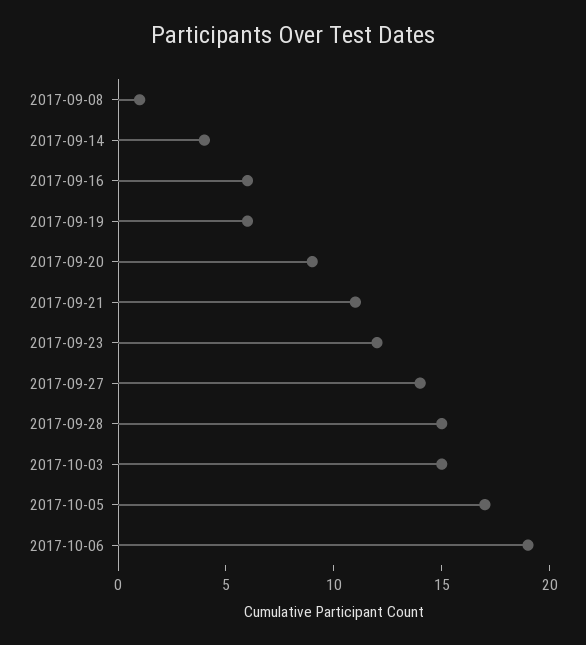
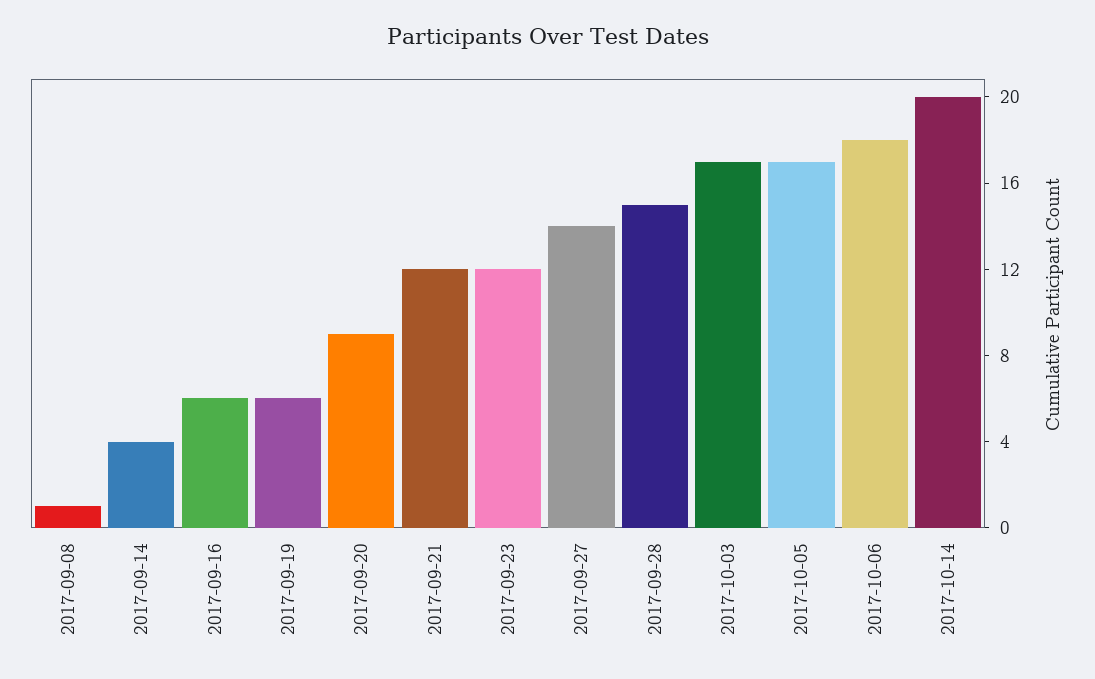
2017-09-21: 11 -> 12
2017-10-03: 15 -> 17
2017-10-06: 19 -> 18
2017-10-14: none -> 20

